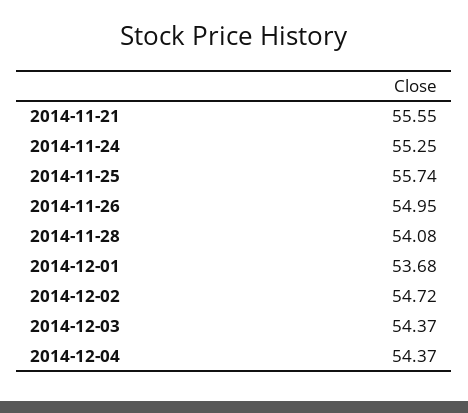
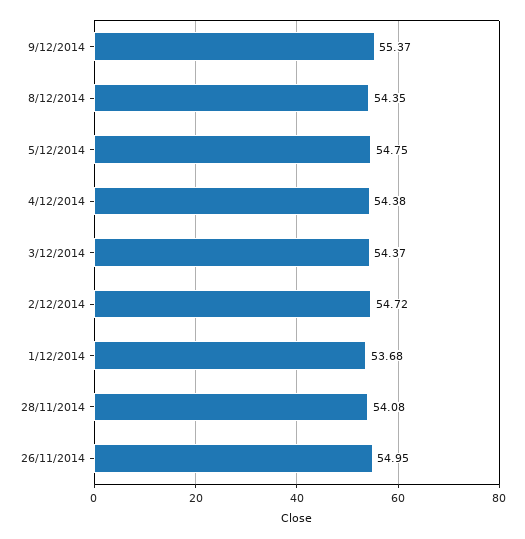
2014-11-21: 55.55 -> none
2014-11-24: 55.25 -> none
2014-11-25: 55.74 -> none
2014-12-04: 54.37 -> 54.38
9/12/2014: none -> 55.37
8/12/2014: none -> 54.35
5/12/2014: none -> 54.75

